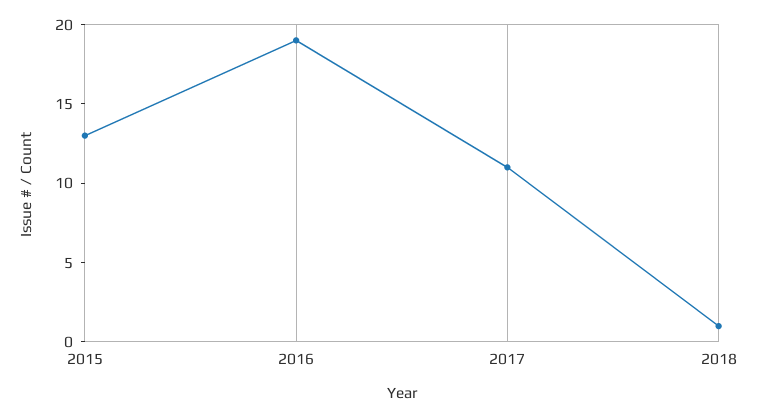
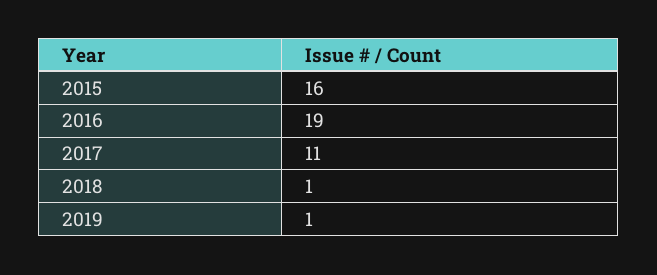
2015: 13 -> 16
2019: none -> 1

